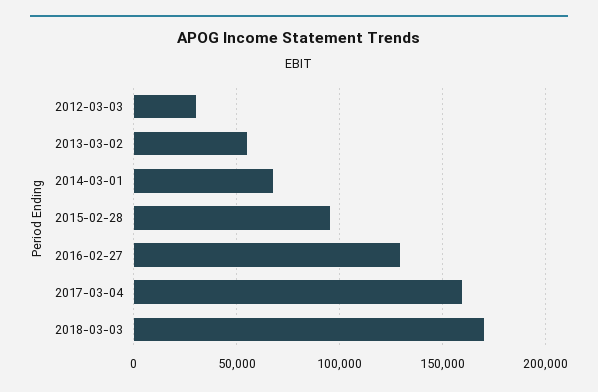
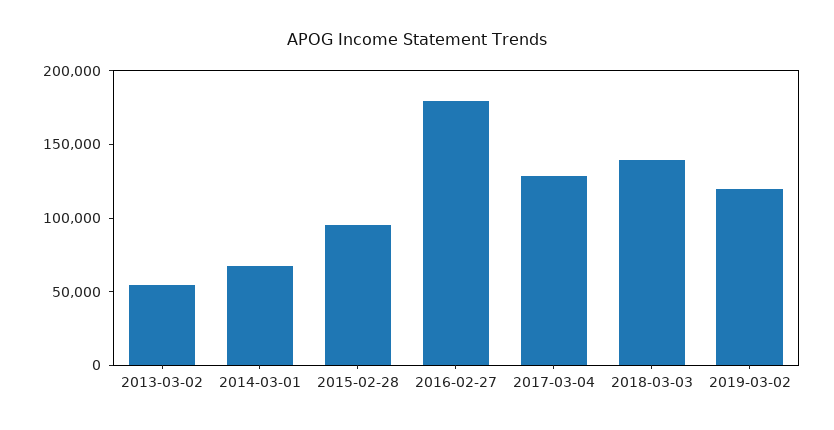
2012-03-03: 30000 -> none
2016-02-27: 130000 -> 180000
2017-03-04: 160000 -> 130000
2018-03-03: 170000 -> 140000
2019-03-02: none -> 120000

